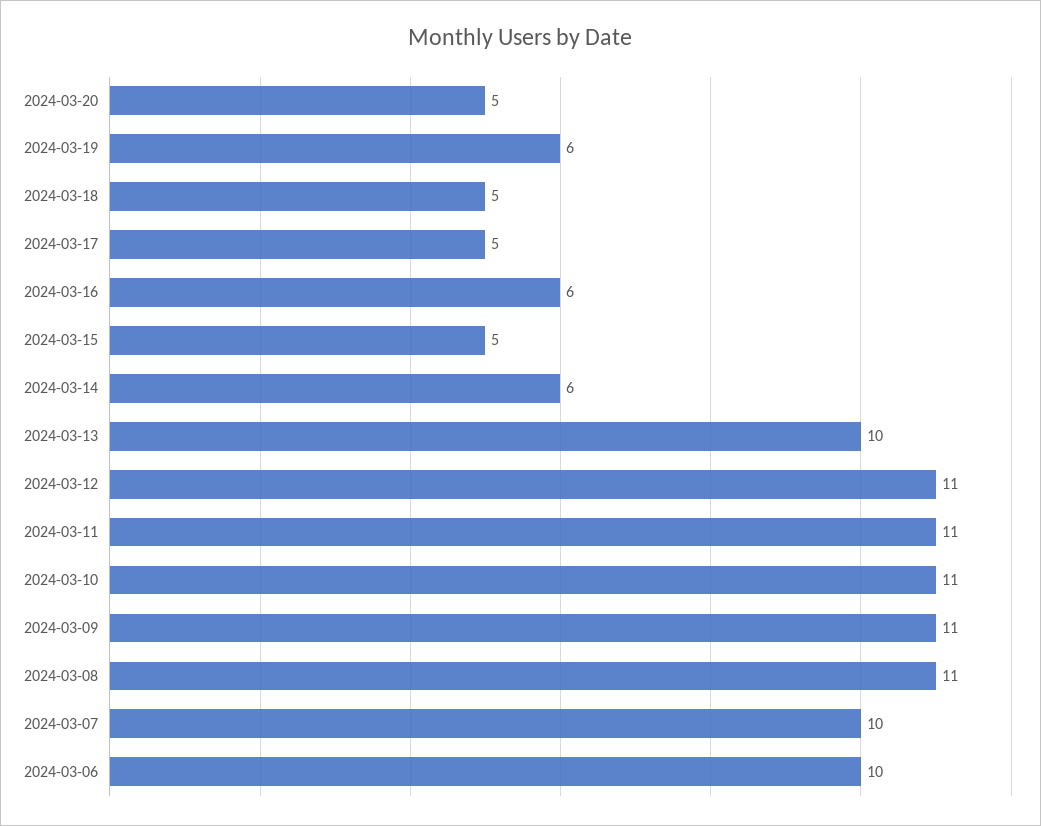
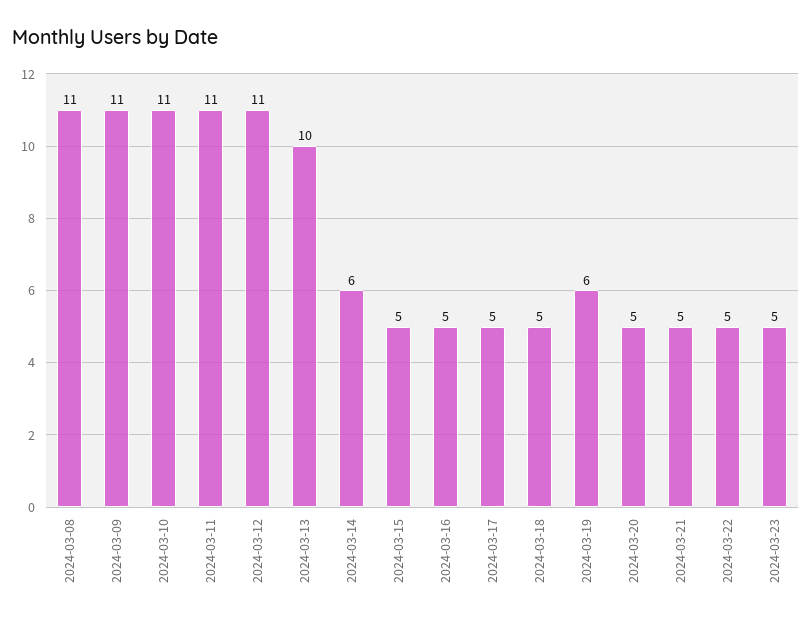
2024-03-16: 6 -> 5
2024-03-07: 10 -> none
2024-03-06: 10 -> none
2024-03-21: none -> 5
2024-03-22: none -> 5
2024-03-23: none -> 5

